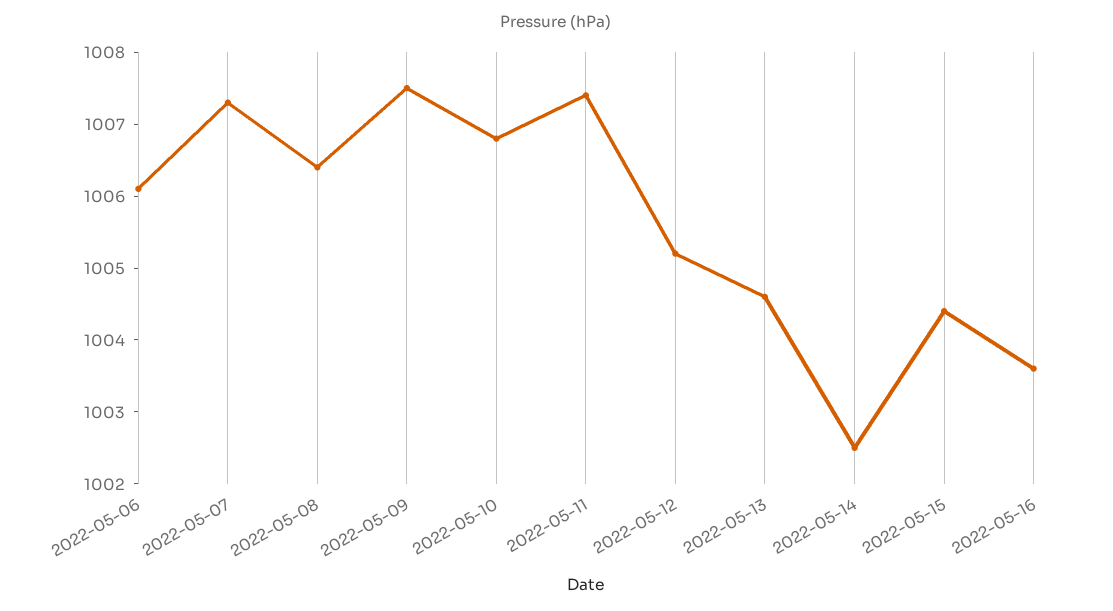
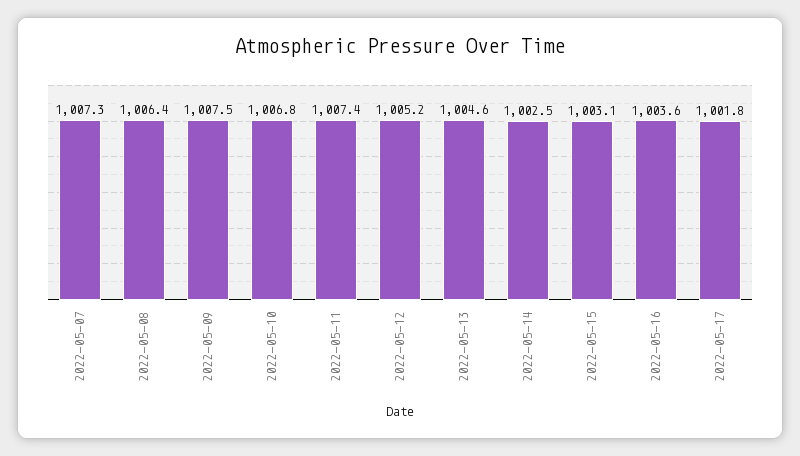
2022-05-06: 1006 -> none
2022-05-15: 1004.5 -> 1003.1
2022-05-17: none -> 1001.8

